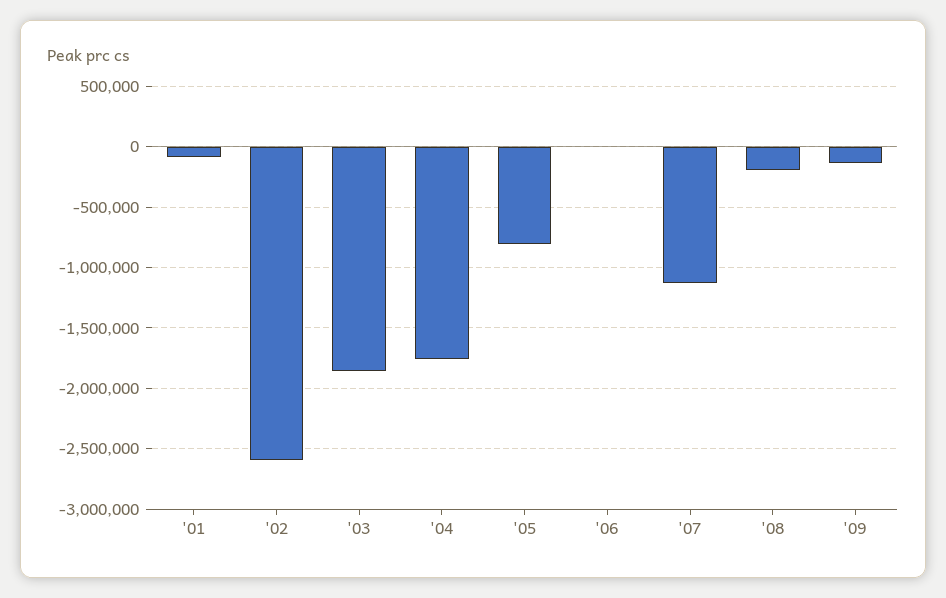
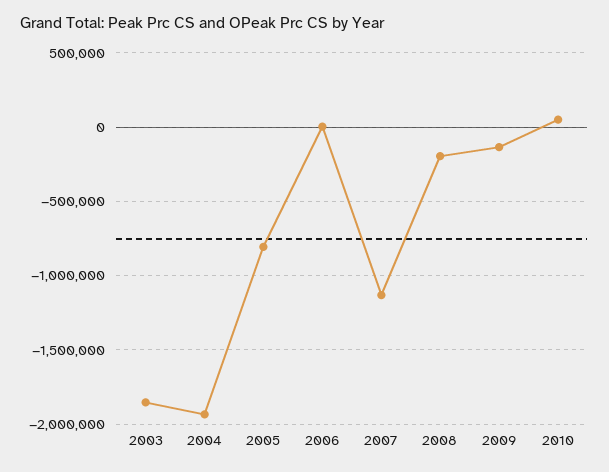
'01: -100000 -> none
'02: -2600000 -> none
'04: -1750000 -> -1950000
2010: none -> 50000

